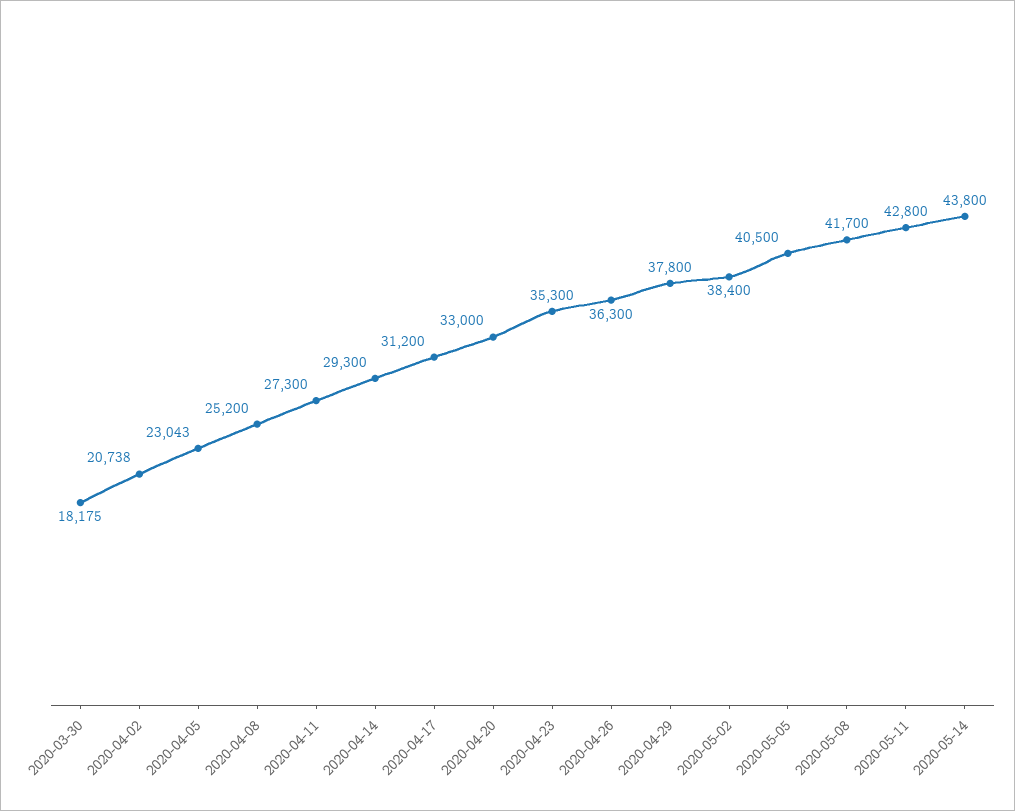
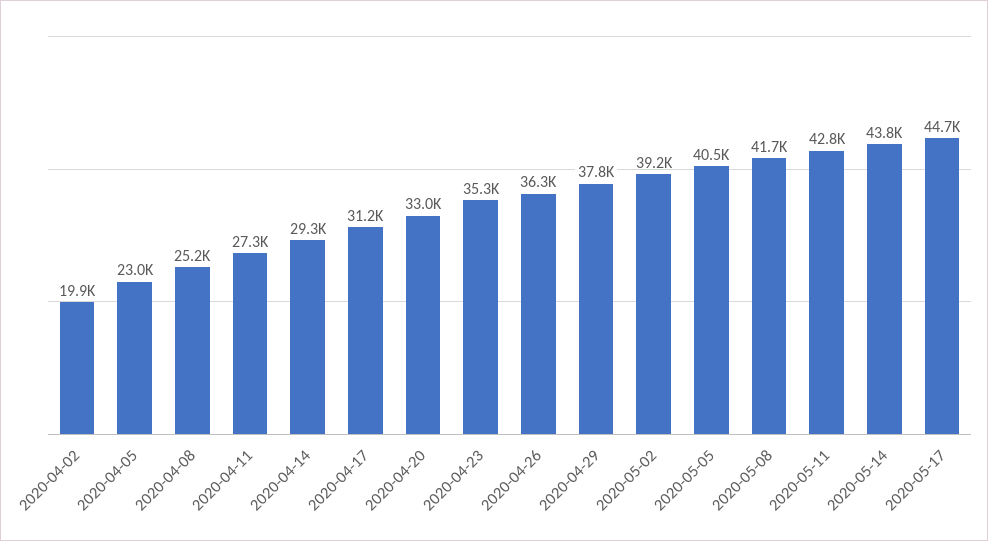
2020-03-30: 18175 -> none
2020-04-02: 20738 -> 19900
2020-05-02: 38400 -> 39200
2020-05-17: none -> 44700

